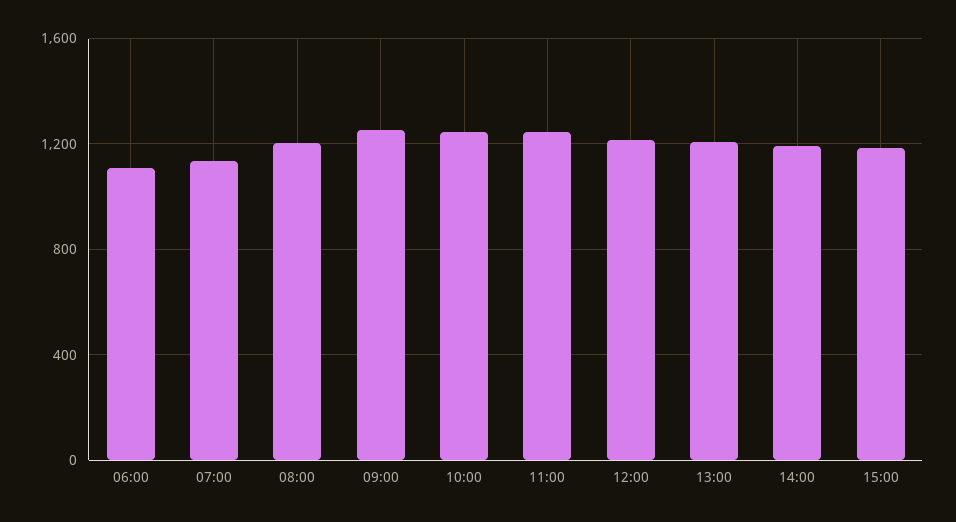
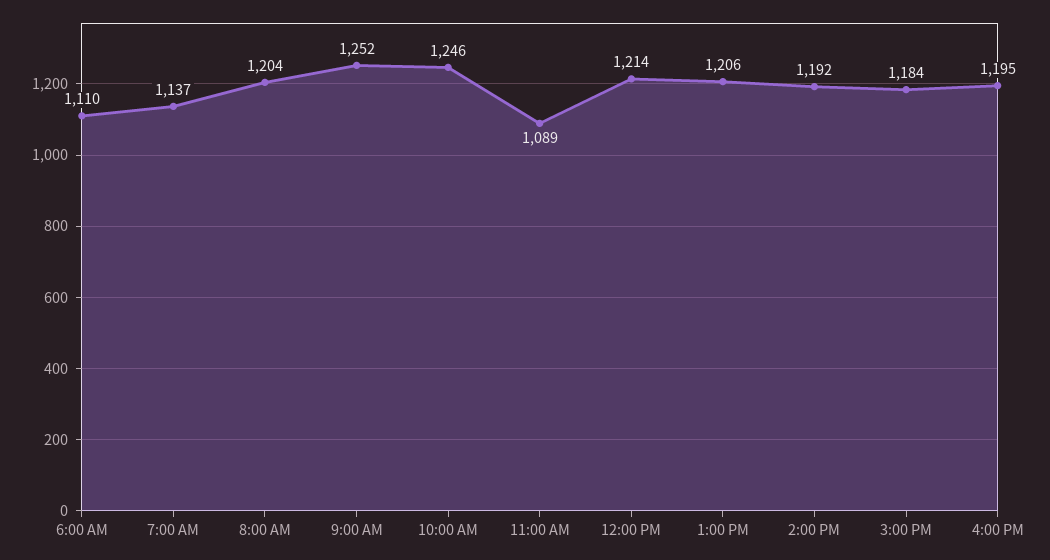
11:00: 1250 -> 1089
4:00 PM: none -> 1195

